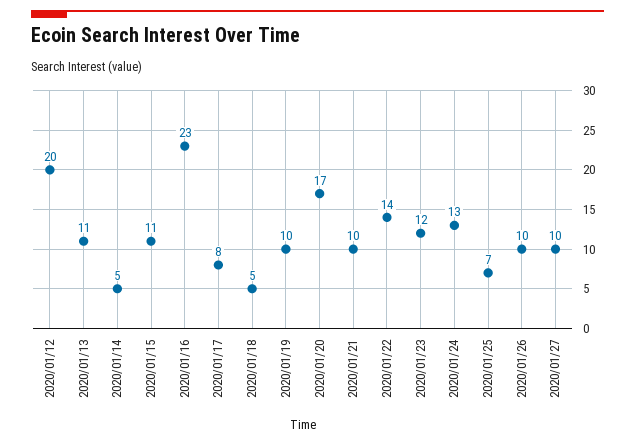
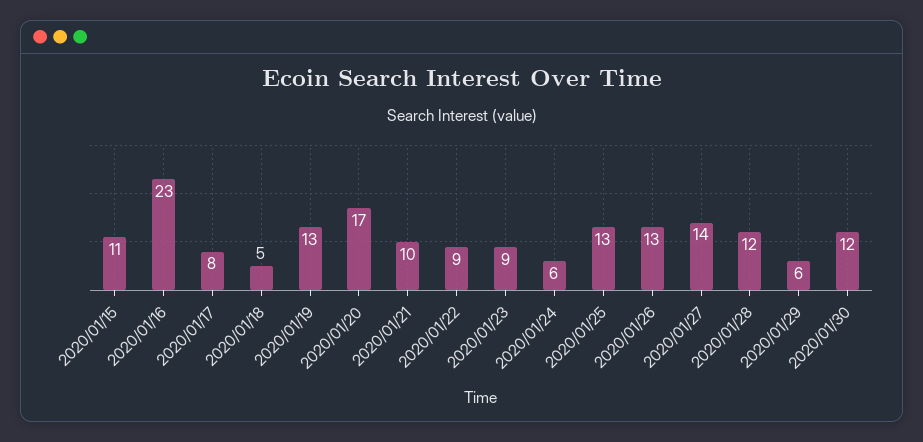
2020/01/12: 20 -> none
2020/01/13: 11 -> none
2020/01/14: 5 -> none
2020/01/19: 10 -> 13
2020/01/22: 14 -> 9
2020/01/23: 12 -> 9
2020/01/24: 13 -> 6
2020/01/25: 7 -> 13
2020/01/26: 10 -> 13
2020/01/27: 10 -> 14
2020/01/28: none -> 12
2020/01/29: none -> 6
2020/01/30: none -> 12

